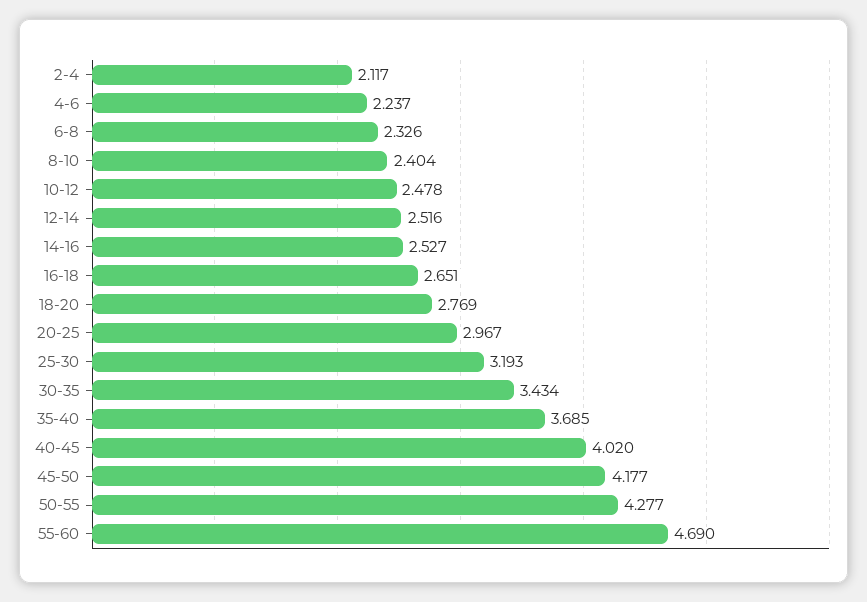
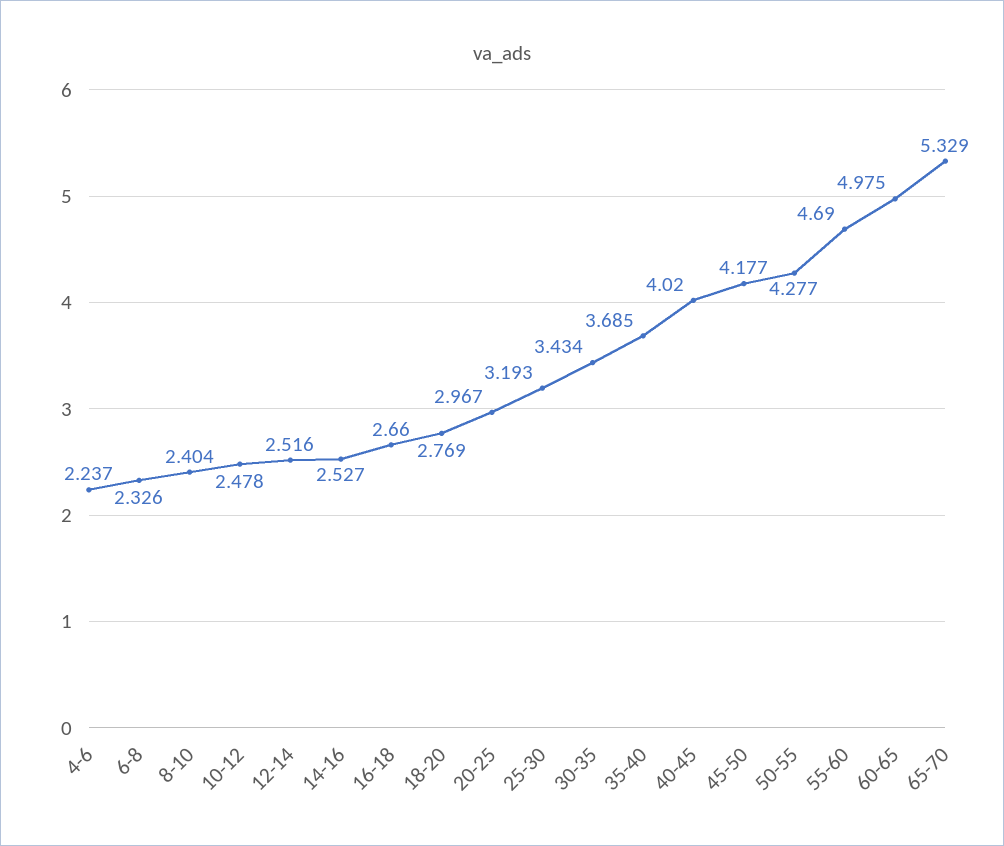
2-4: 2.117 -> none
16-18: 2.651 -> 2.66
60-65: none -> 4.975
65-70: none -> 5.329

